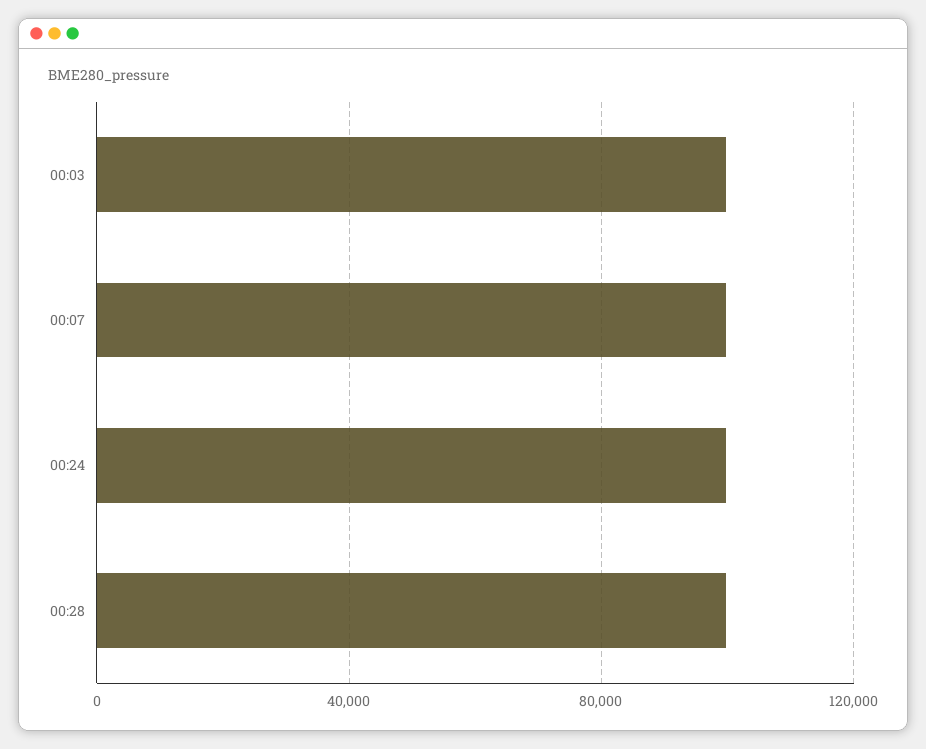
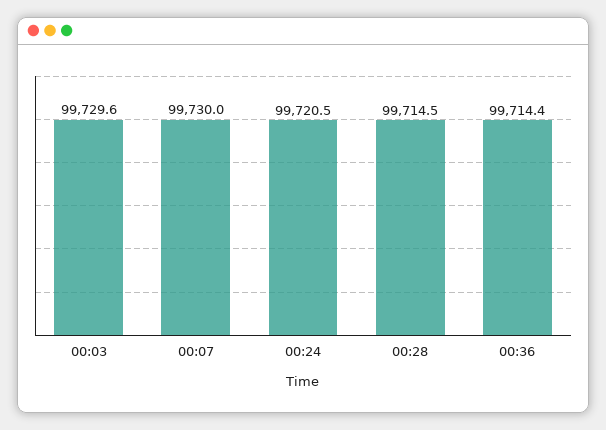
00:36: none -> 99714.4

